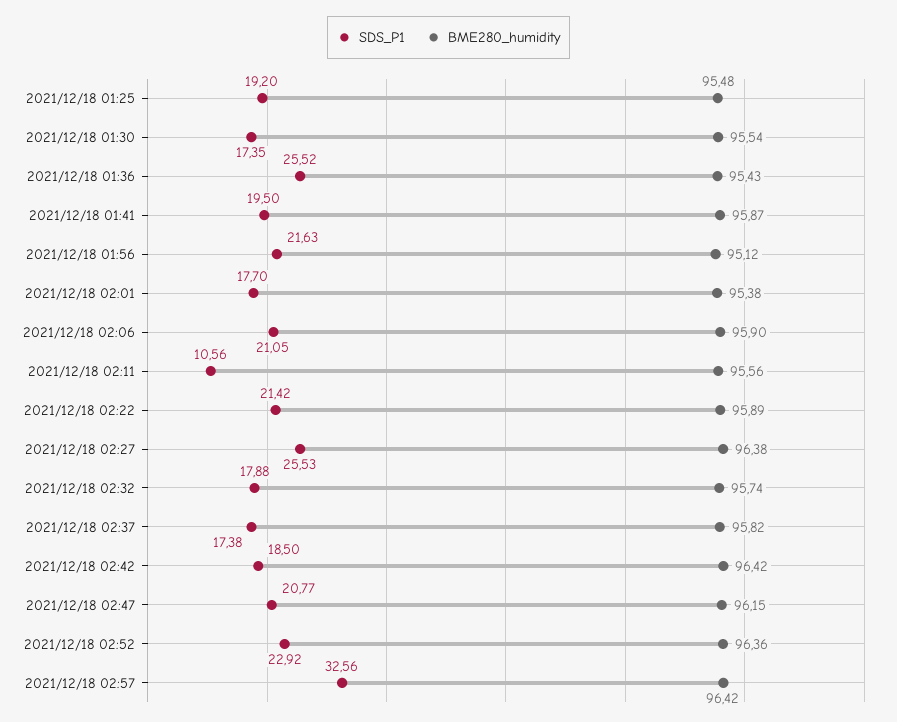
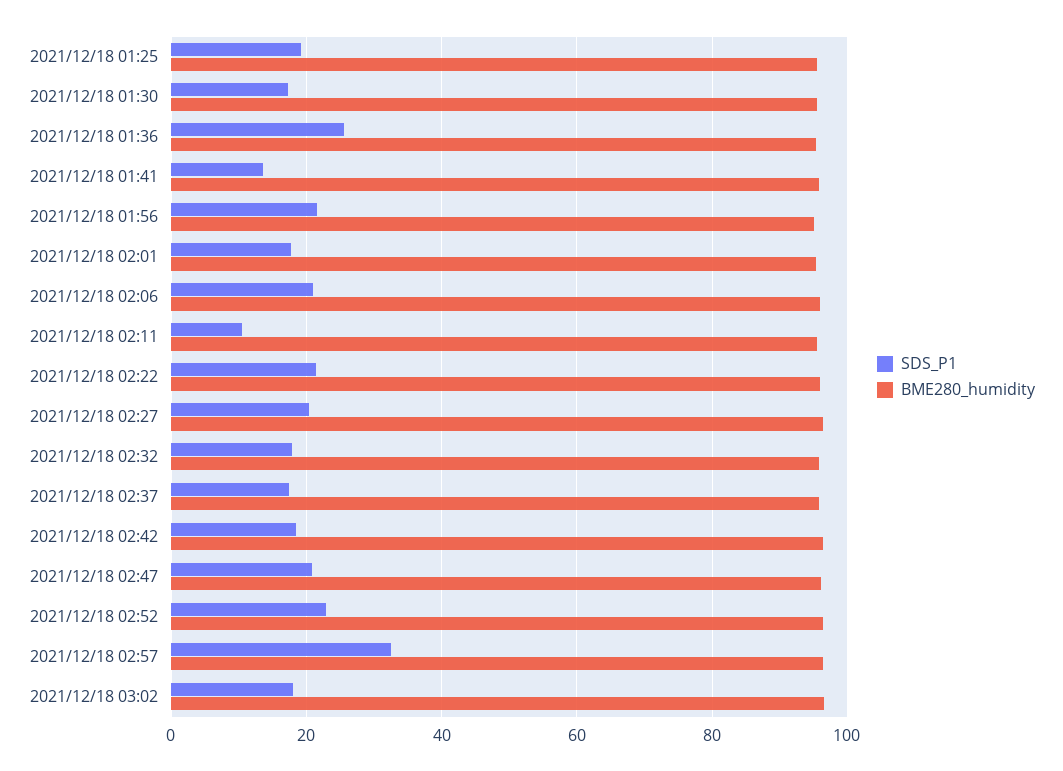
SDS_P1, 2021/12/18 01:41: 19.5 -> 14
SDS_P1, 2021/12/18 02:27: 25.53 -> 20
SDS_P1, 2021/12/18 03:02: none -> 18
BME280_humidity, 2021/12/18 03:02: none -> 96

